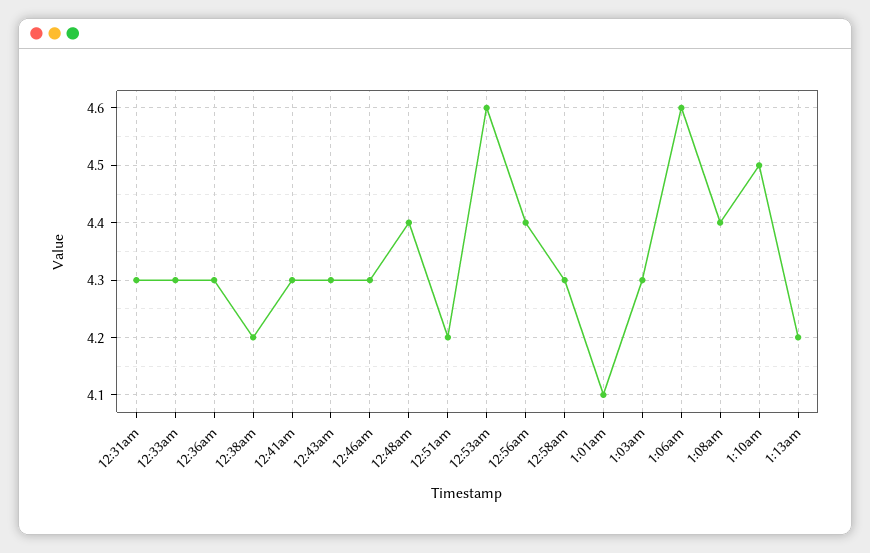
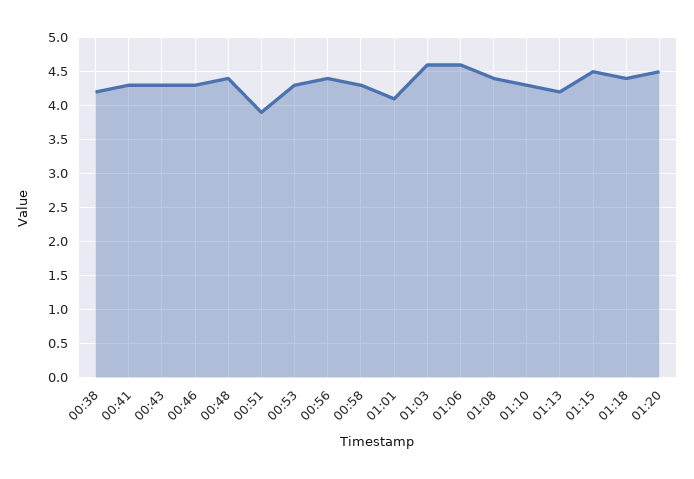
12:31am: 4.3 -> none
12:33am: 4.3 -> none
12:36am: 4.3 -> none
12:51am: 4.2 -> 3.9
12:53am: 4.6 -> 4.3
1:03am: 4.3 -> 4.6
1:10am: 4.5 -> 4.3
01:15: none -> 4.5
01:18: none -> 4.4
01:20: none -> 4.5

